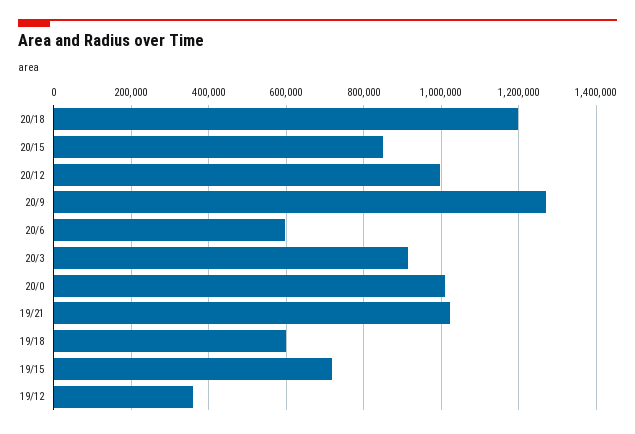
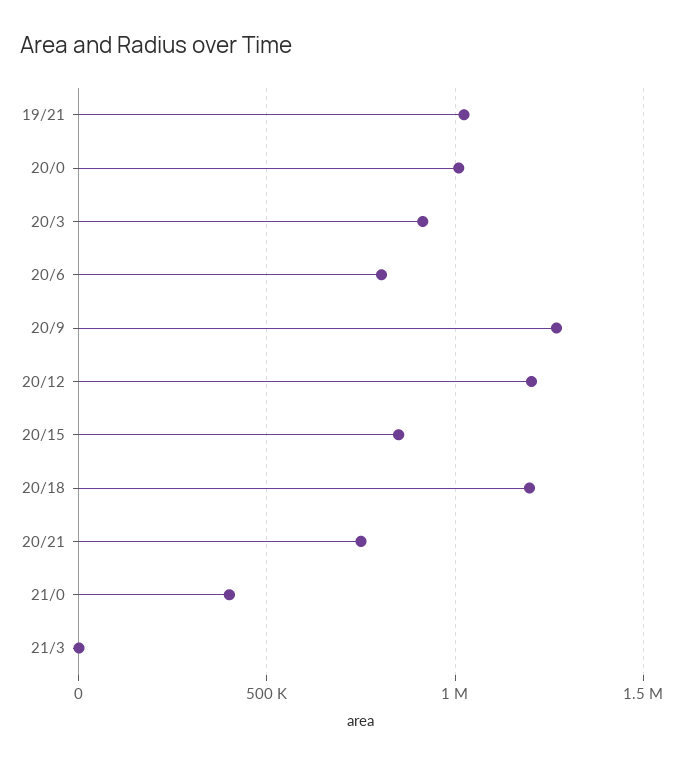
20/12: 1000000 -> 1200000
20/6: 600000 -> 800000
19/18: 600000 -> none
19/15: 720000 -> none
19/12: 360000 -> none
20/21: none -> 750000
21/0: none -> 400000
21/3: none -> 0

